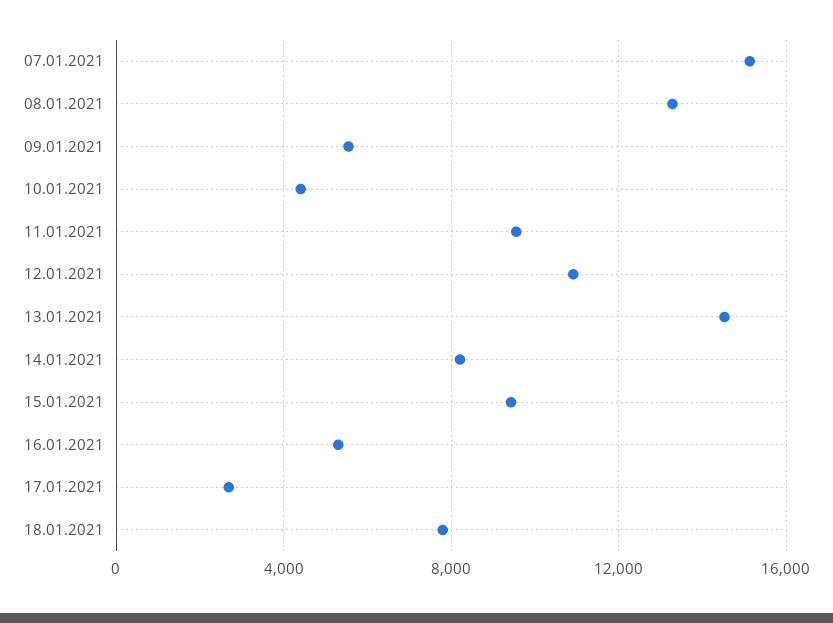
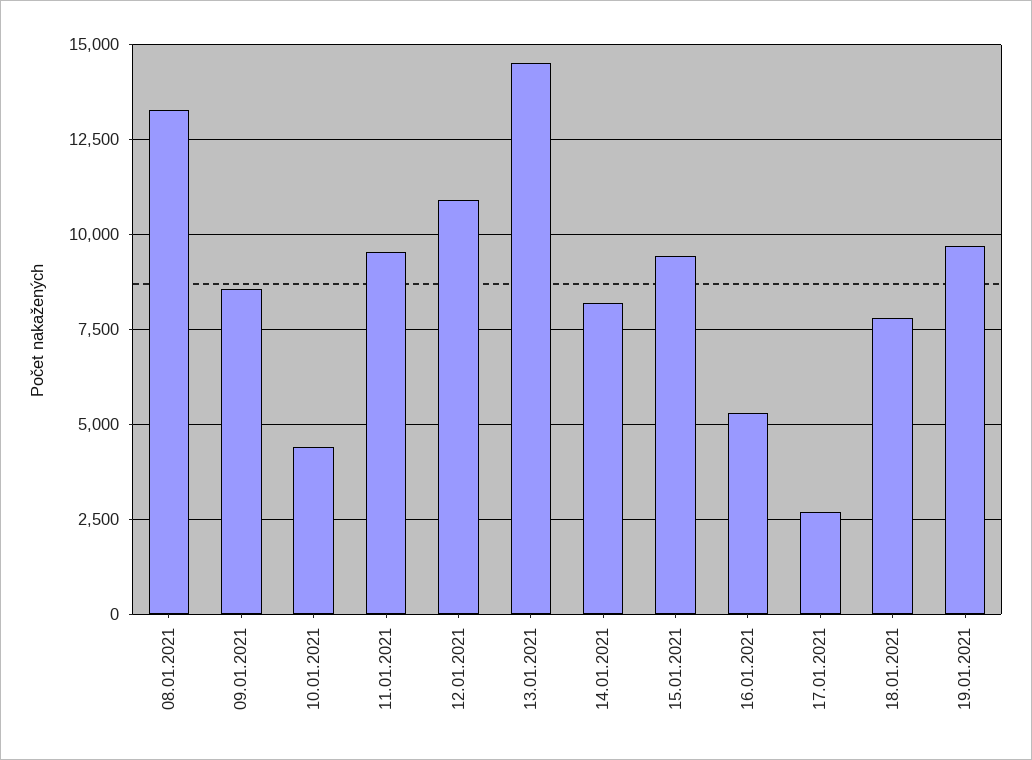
07.01.2021: 15000 -> none
09.01.2021: 5500 -> 8500
19.01.2021: none -> 9750

